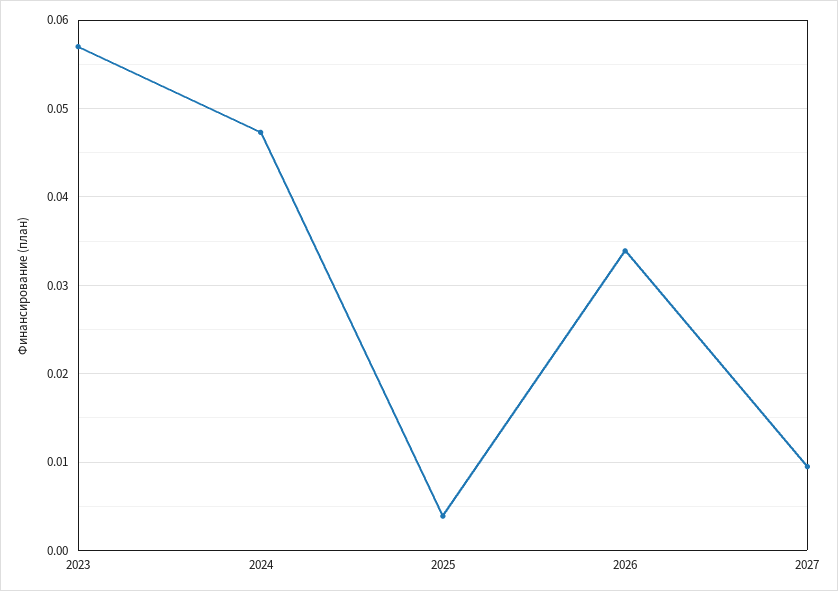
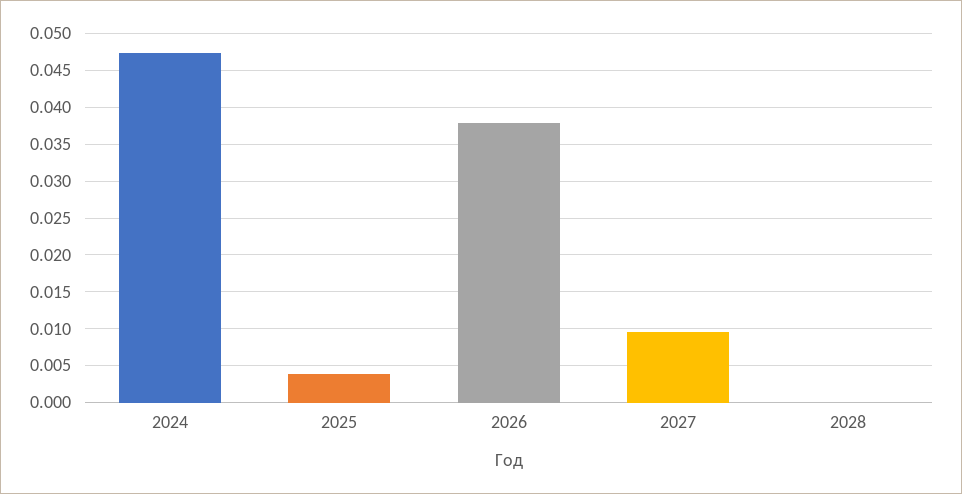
2023: 0.057 -> none
2026: 0.034 -> 0.038
2028: none -> 0

